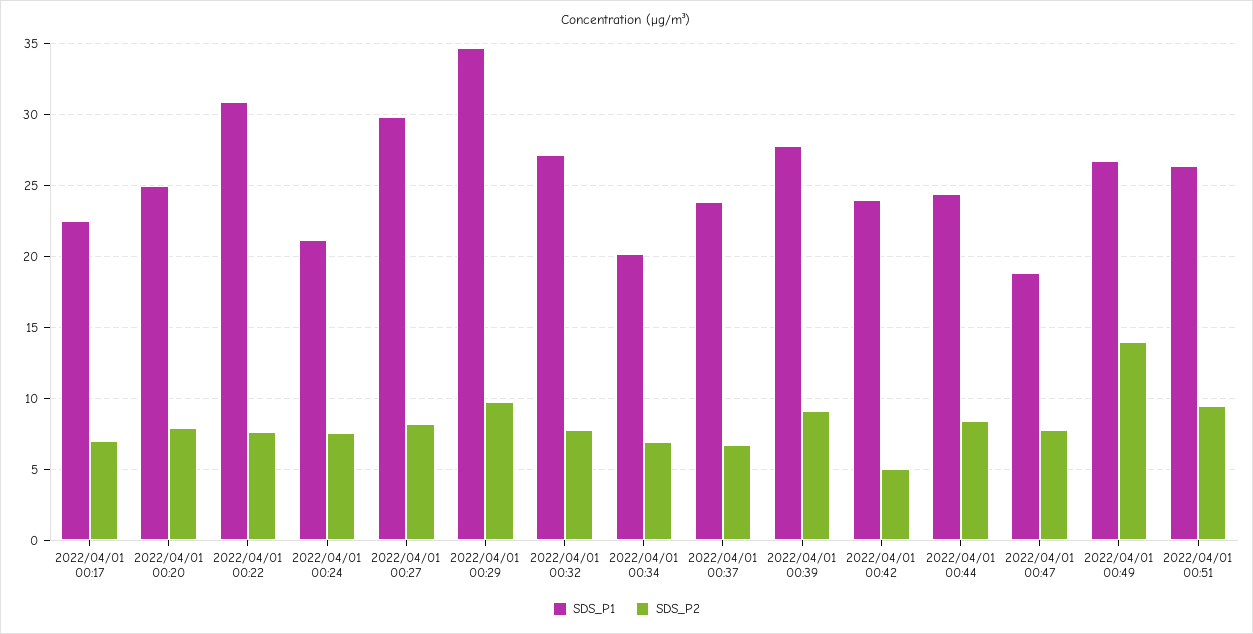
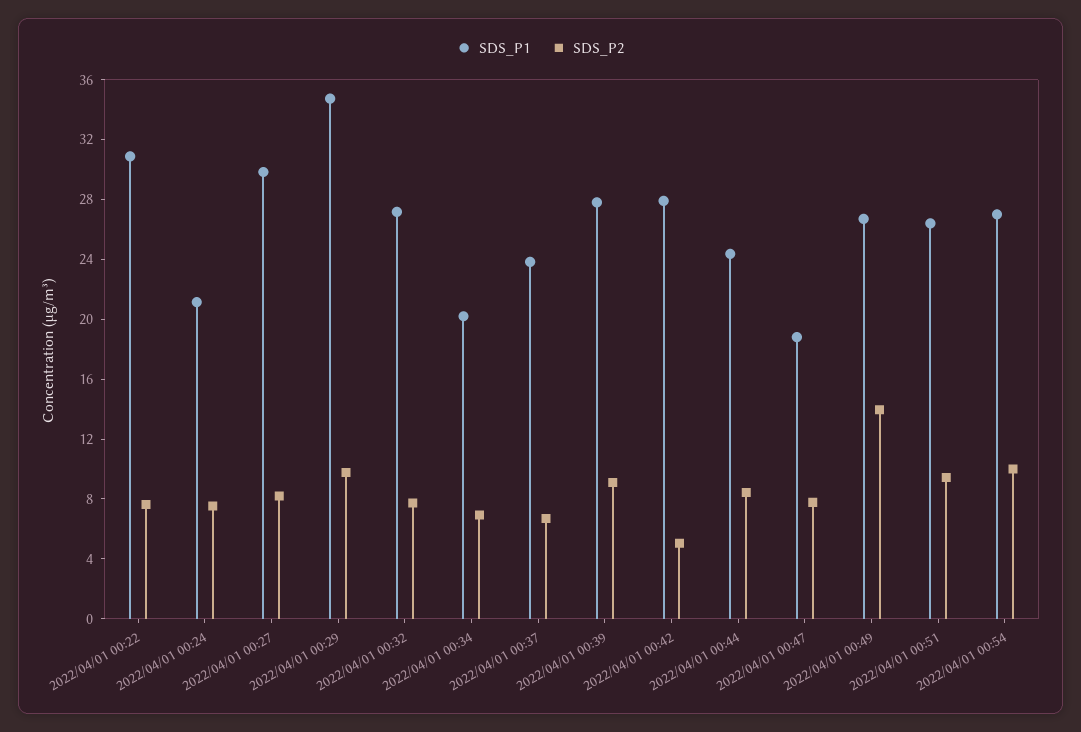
SDS_P1, 2022/04/01 00:17: 22.5 -> none
SDS_P2, 2022/04/01 00:17: 7 -> none
SDS_P1, 2022/04/01 00:20: 25 -> none
SDS_P2, 2022/04/01 00:20: 8 -> none
SDS_P1, 2022/04/01 00:42: 24 -> 28
SDS_P1, 2022/04/01 00:54: none -> 27
SDS_P2, 2022/04/01 00:54: none -> 10

